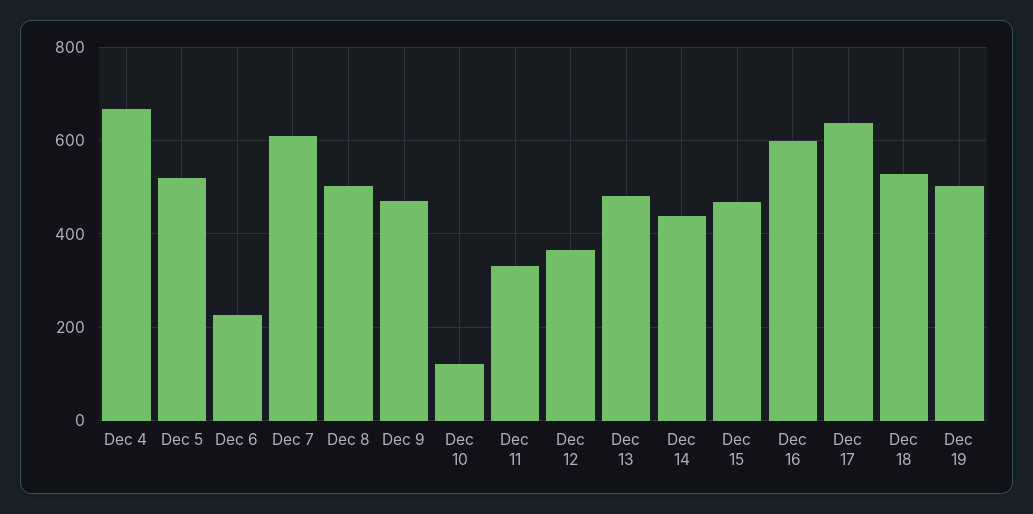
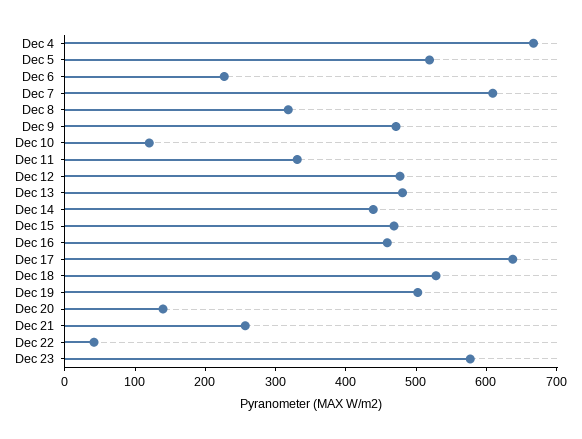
Dec 8: 500 -> 320
Dec 12: 360 -> 480
Dec 16: 600 -> 460
Dec 20: none -> 140
Dec 21: none -> 260
Dec 22: none -> 40
Dec 23: none -> 580

